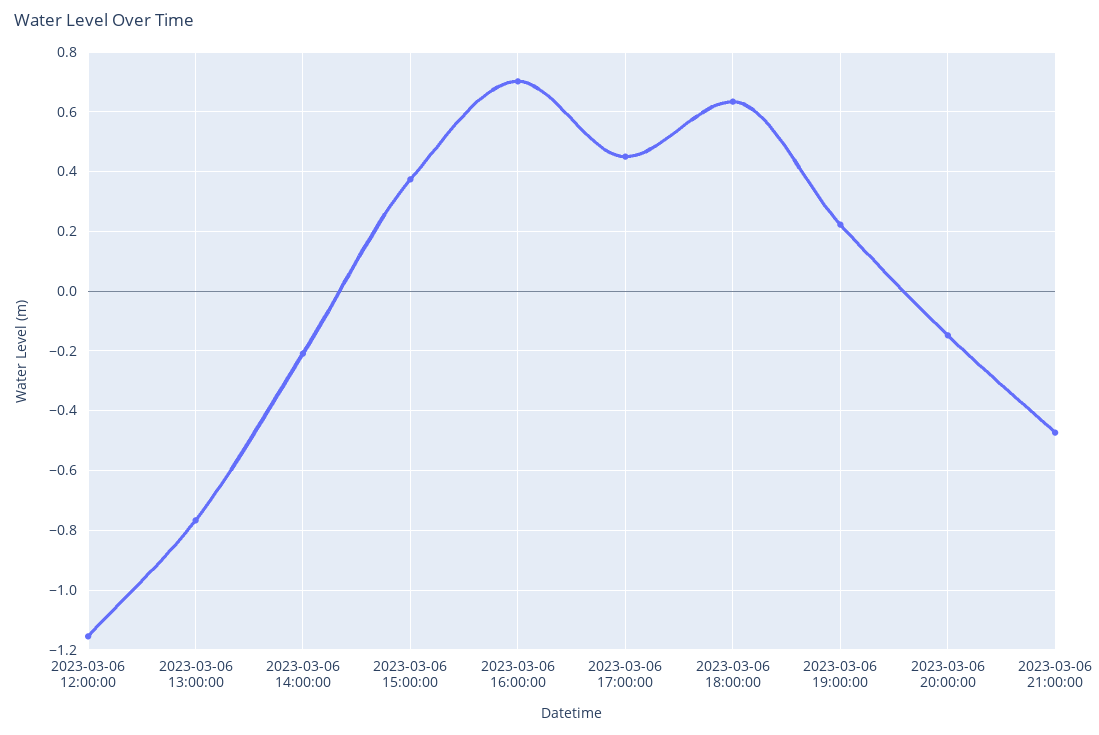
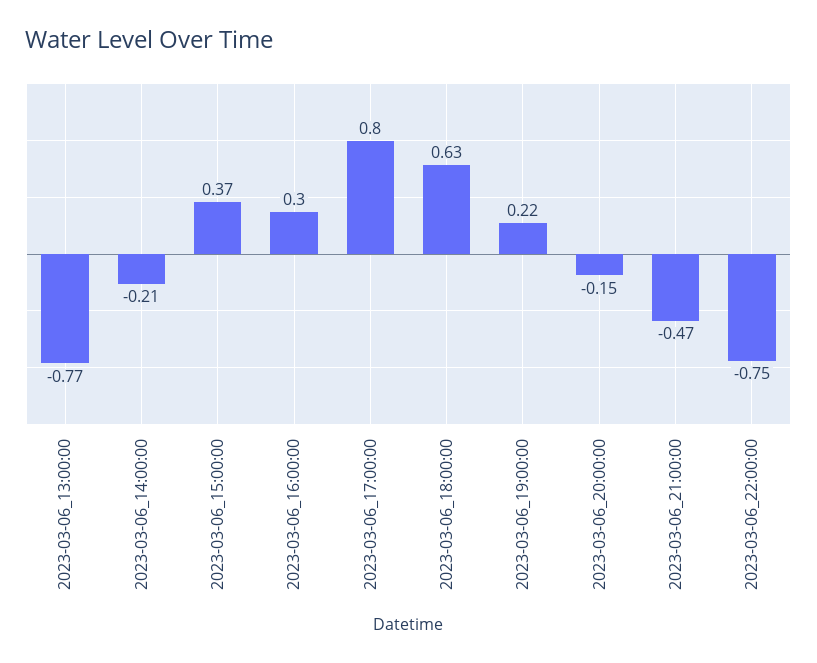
2023-03-06 12:00:00: -1.15 -> none
2023-03-06 16:00:00: 0.7 -> 0.3
2023-03-06 17:00:00: 0.45 -> 0.8
2023-03-06_22:00:00: none -> -0.75

